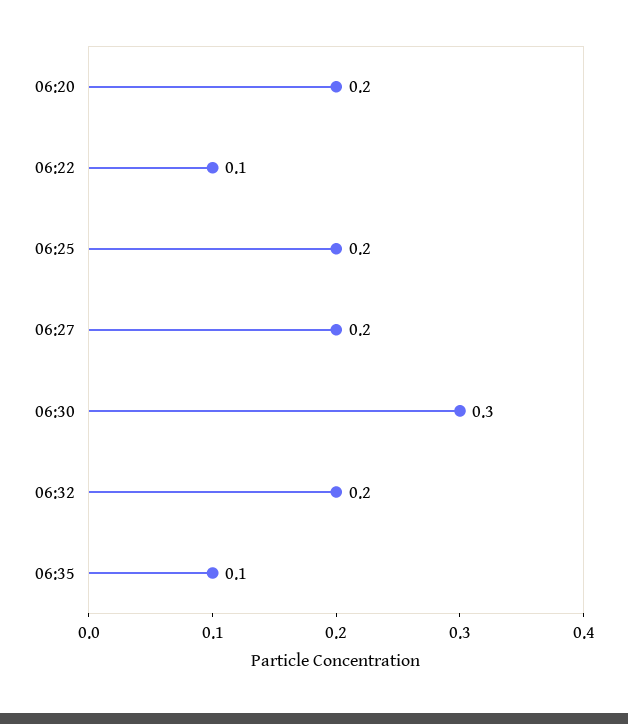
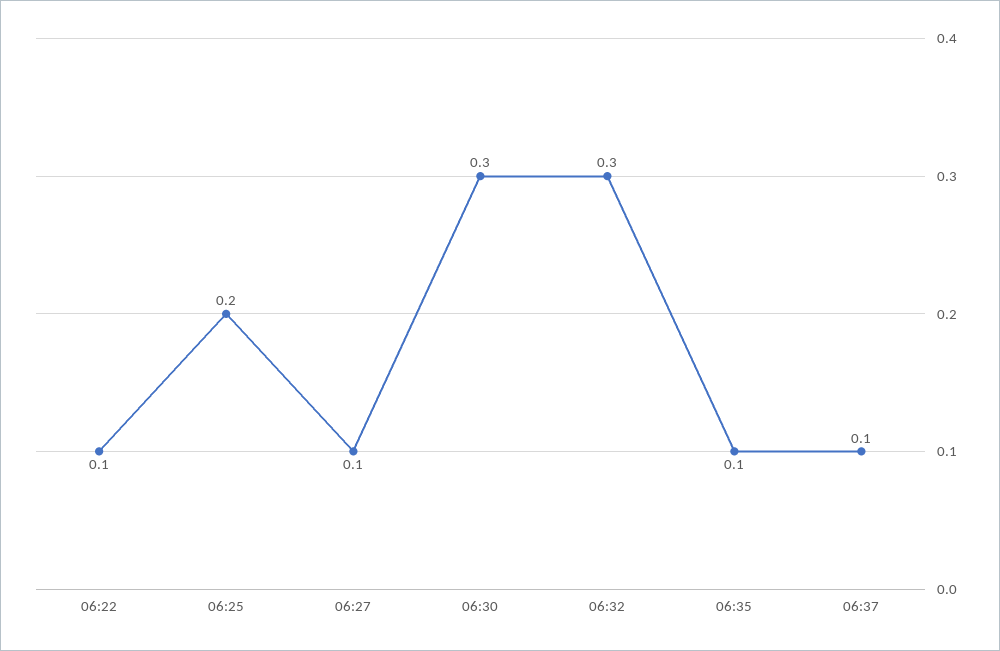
06:20: 0.2 -> none
06:27: 0.2 -> 0.1
06:32: 0.2 -> 0.3
06:37: none -> 0.1

